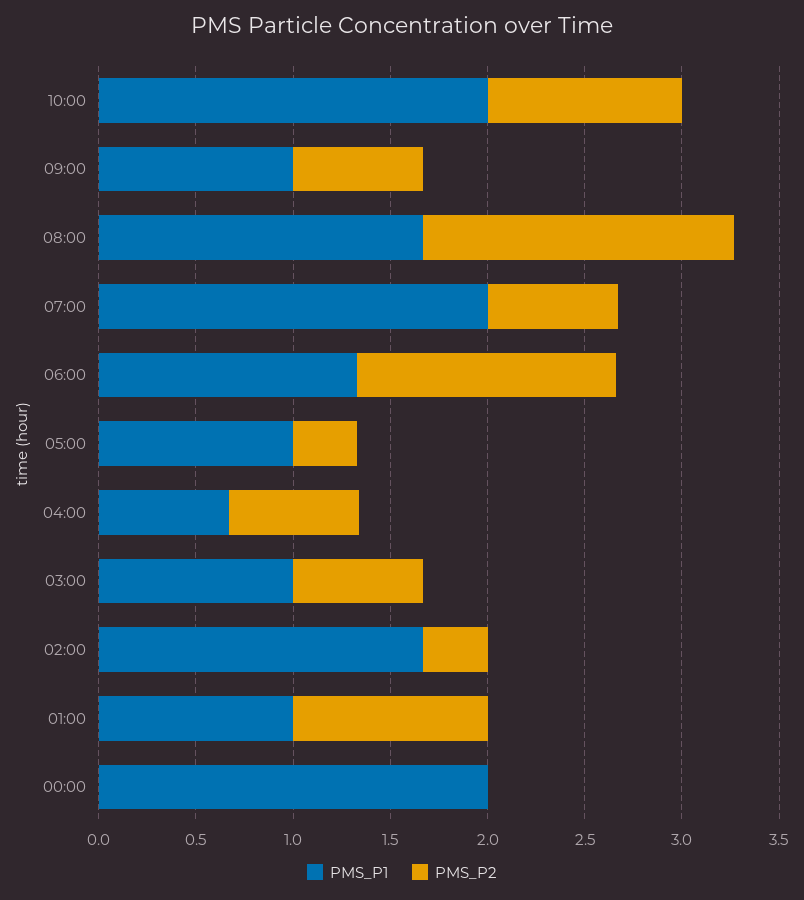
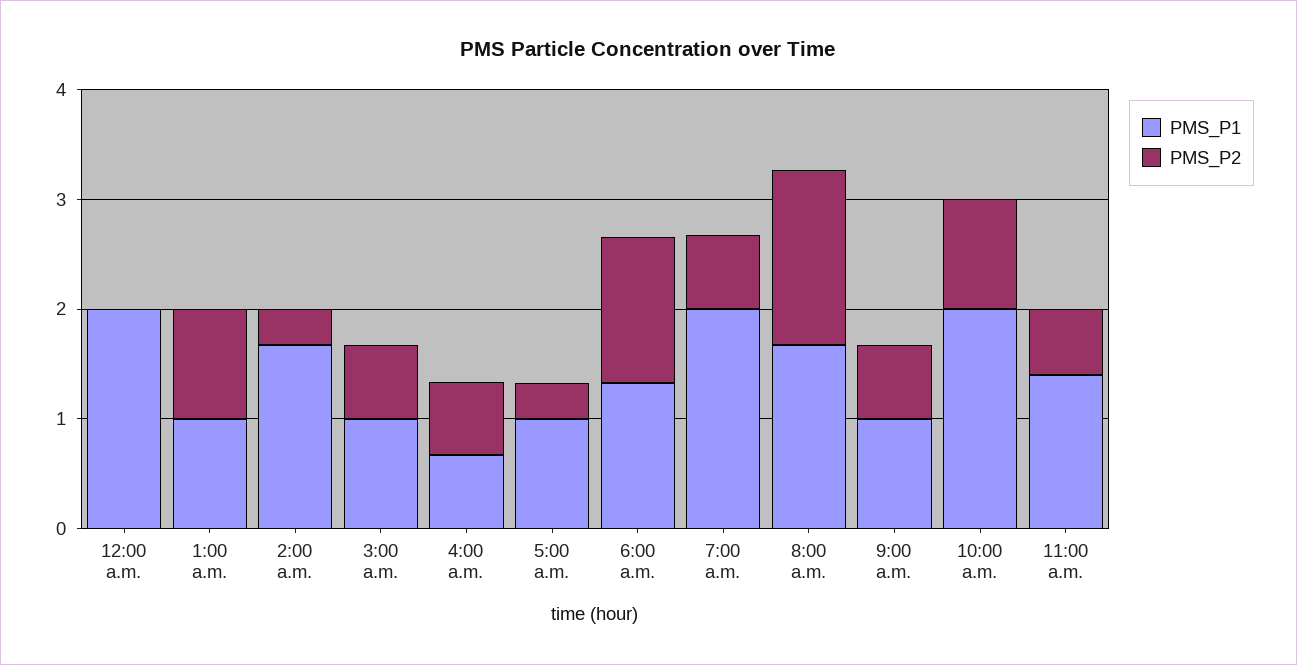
PMS_P1, 11:00 a.m.: none -> 1.4
PMS_P2, 11:00 a.m.: none -> 0.6

